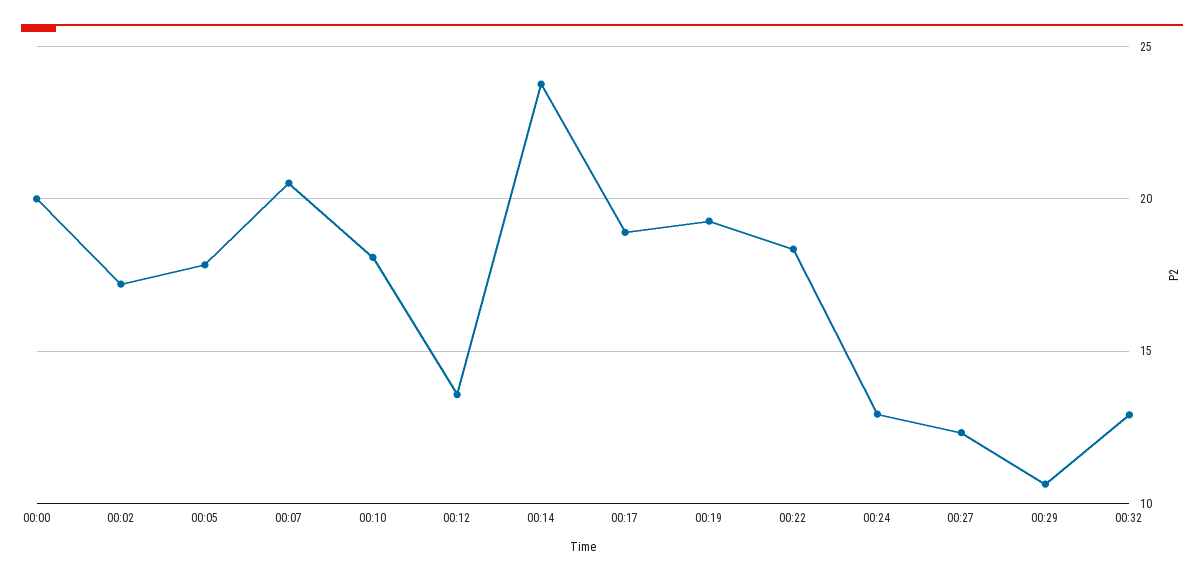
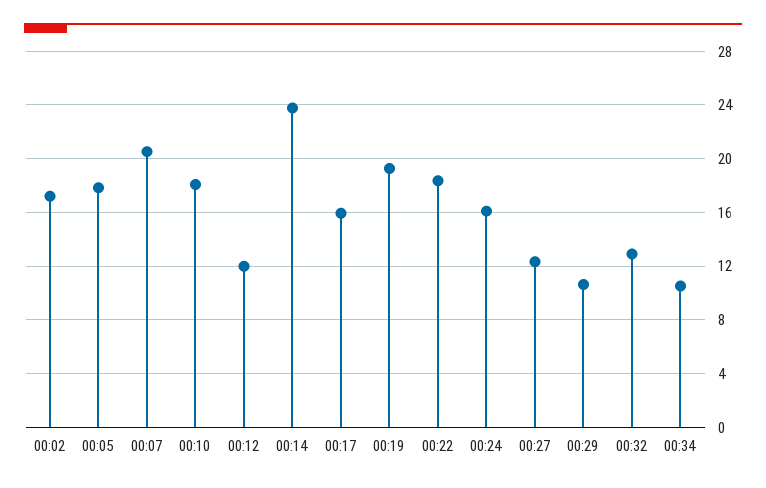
00:00: 20 -> none
00:12: 13.5 -> 12
00:17: 19 -> 16
00:24: 13 -> 16
00:34: none -> 10.5

